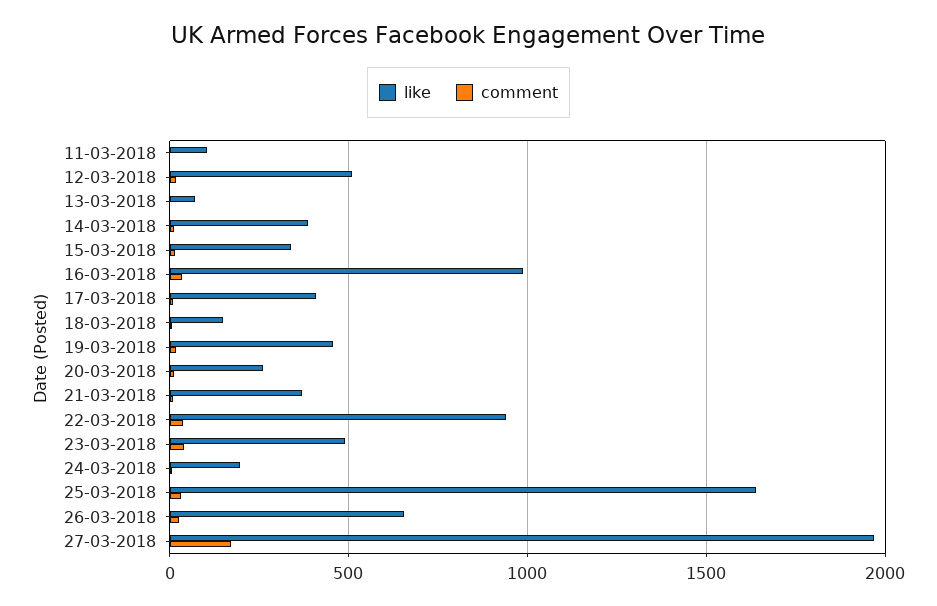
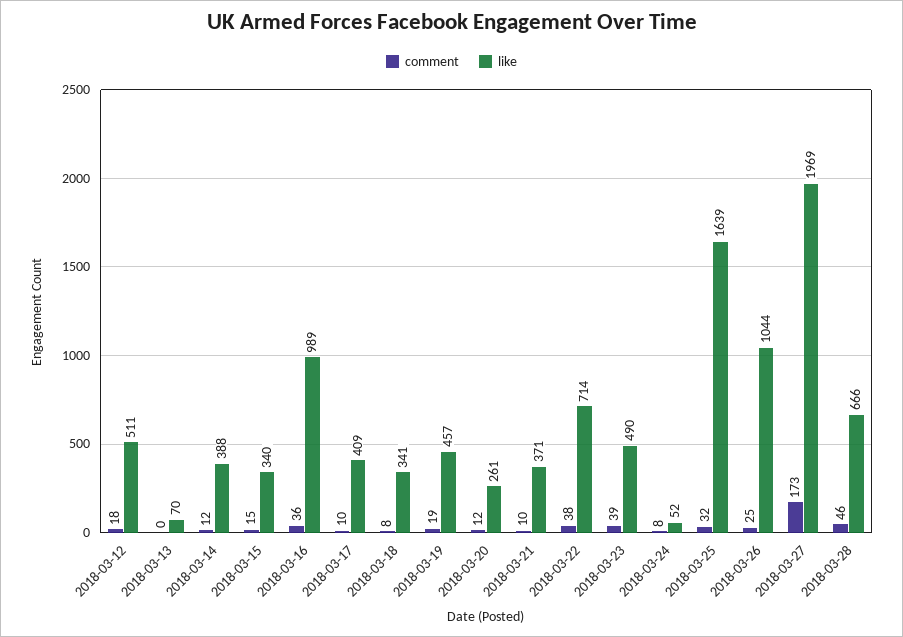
like, 11-03-2018: 100 -> none
comment, 11-03-2018: 0 -> none
like, 18-03-2018: 150 -> 341
like, 22-03-2018: 950 -> 714
like, 24-03-2018: 200 -> 52
like, 26-03-2018: 650 -> 1044
comment, 2018-03-28: none -> 46
like, 2018-03-28: none -> 666

